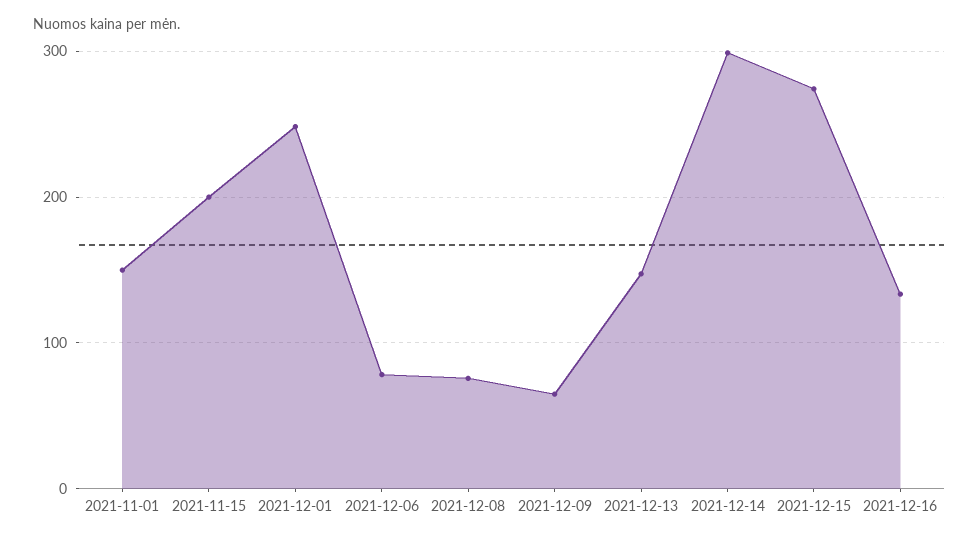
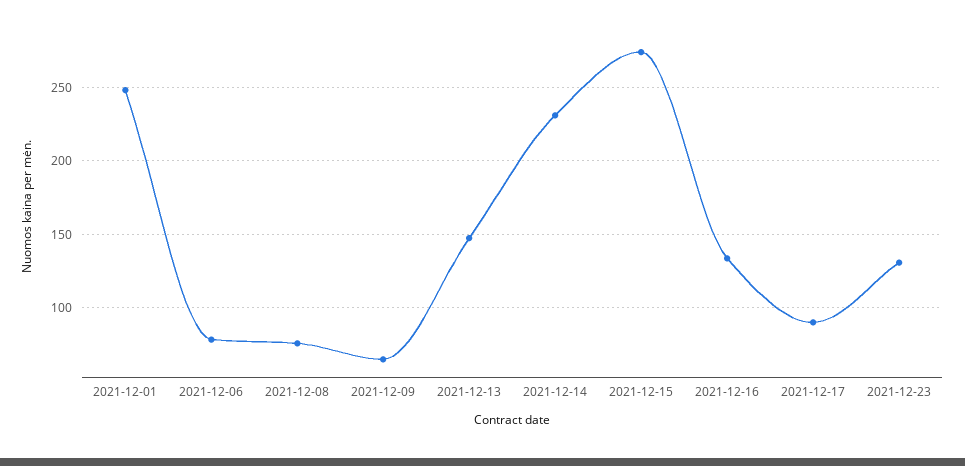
2021-11-01: 150 -> none
2021-11-15: 200 -> none
2021-12-14: 300 -> 230
2021-12-17: none -> 90
2021-12-23: none -> 130

